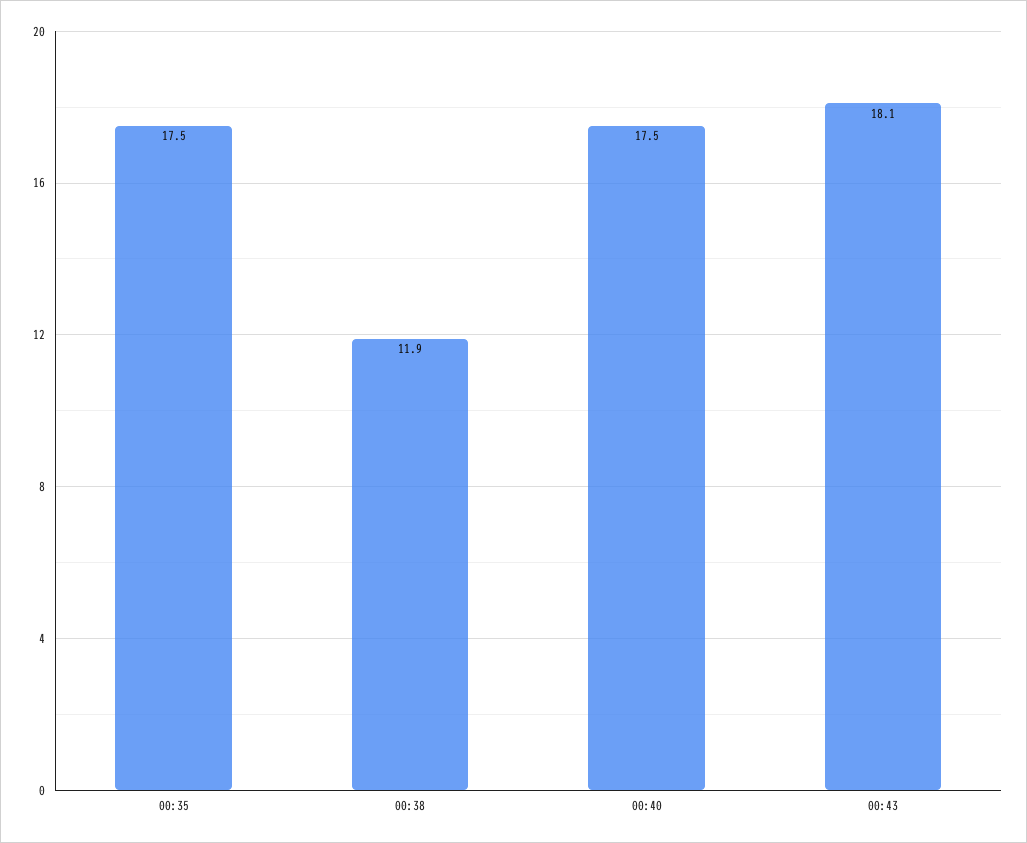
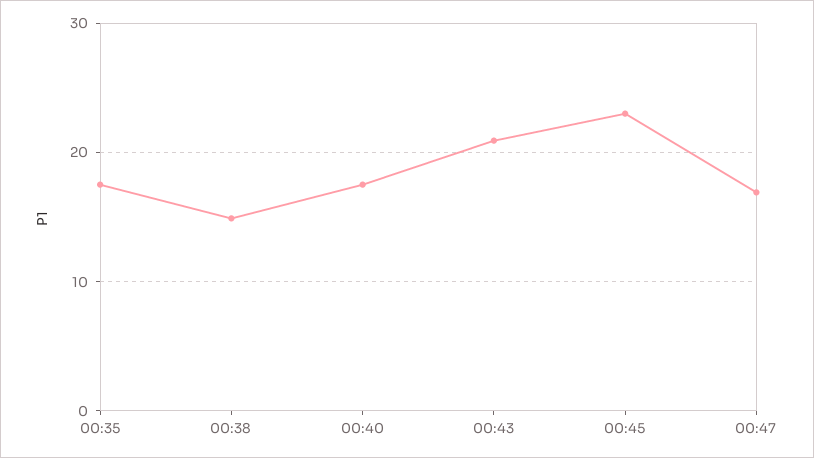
00:38: 11.9 -> 15
00:43: 18.1 -> 21
00:45: none -> 23
00:47: none -> 17

